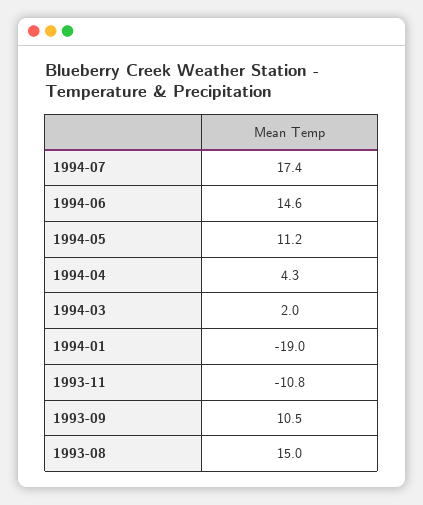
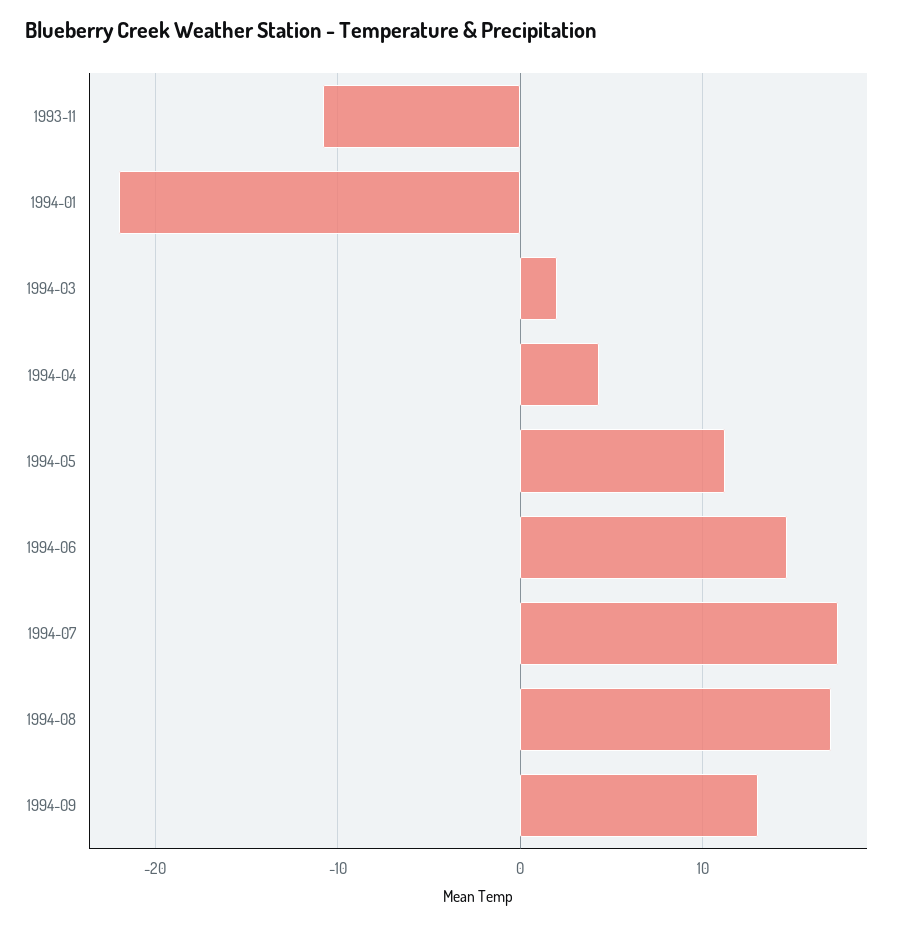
1994-01: -19 -> -22
1993-09: 10.5 -> none
1993-08: 15 -> none
1994-08: none -> 17
1994-09: none -> 13

